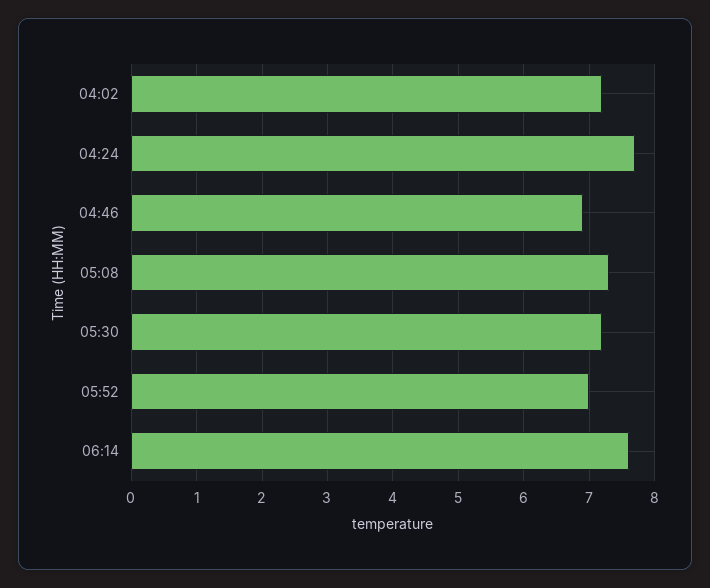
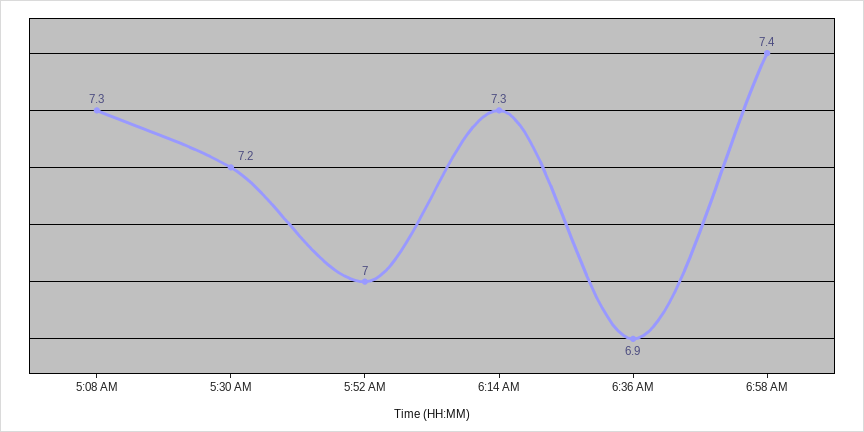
04:02: 7.2 -> none
04:24: 7.7 -> none
04:46: 6.9 -> none
06:14: 7.6 -> 7.3
6:36 AM: none -> 6.9
6:58 AM: none -> 7.4

